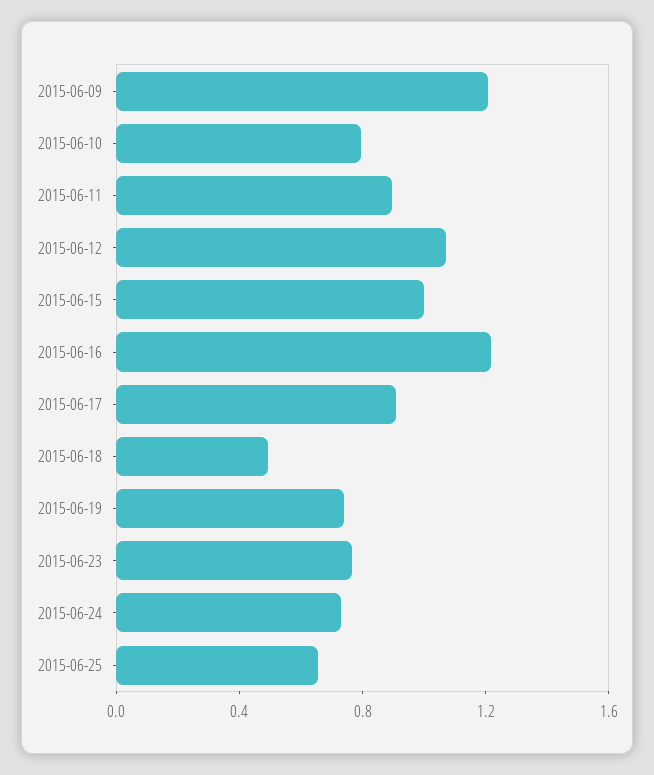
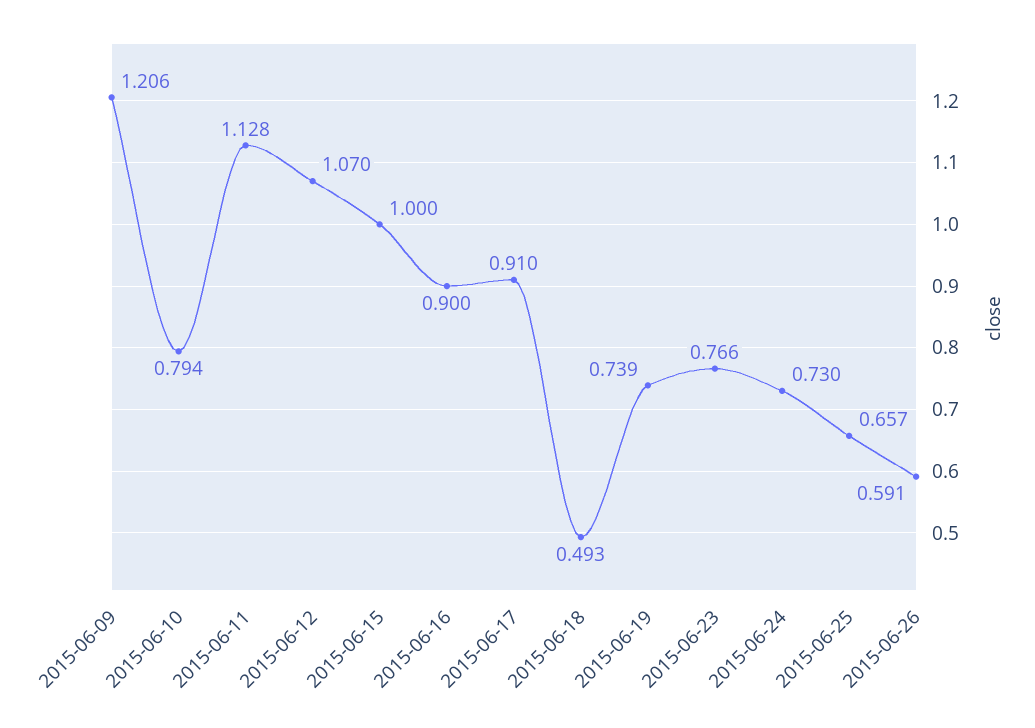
2015-06-11: 0.9 -> 1.128
2015-06-16: 1.2 -> 0.9
2015-06-26: none -> 0.591

